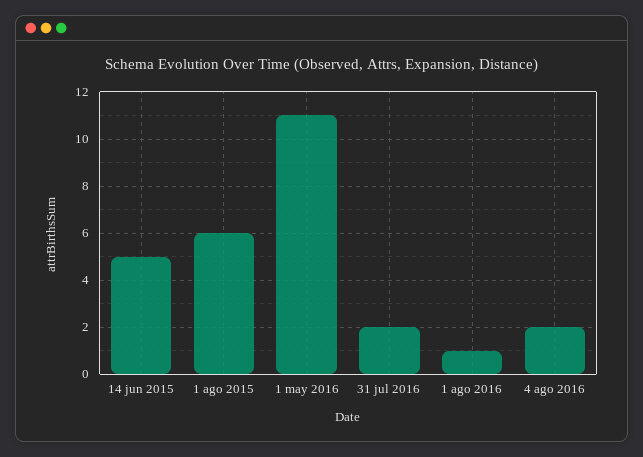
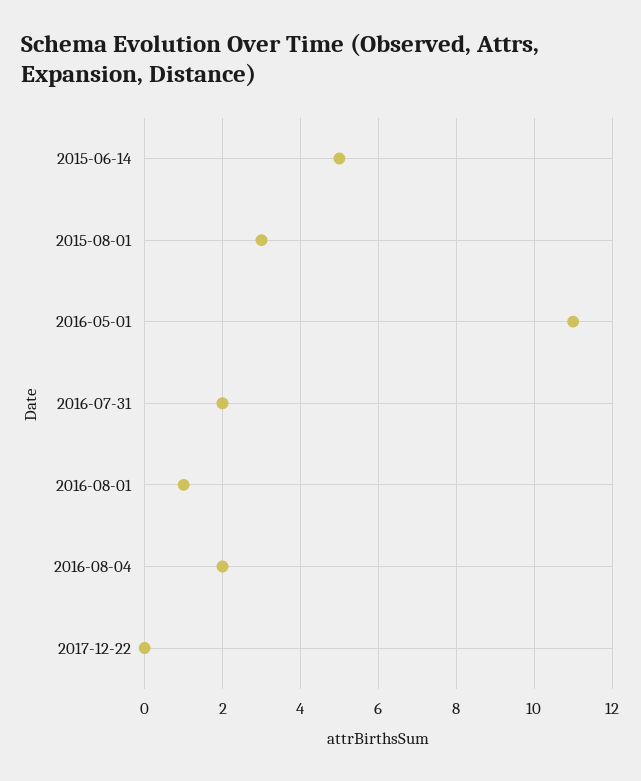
1 ago 2015: 6 -> 3
2017-12-22: none -> 0

